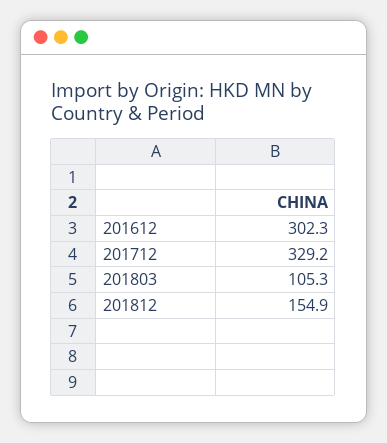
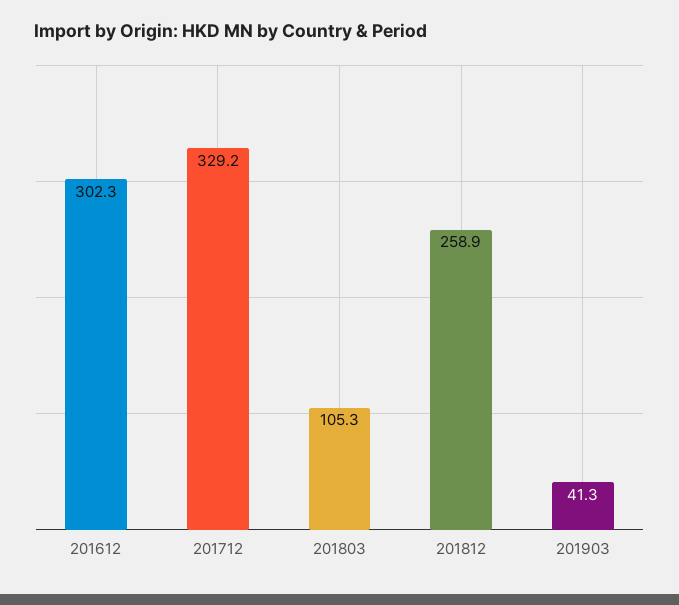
201812: 154.9 -> 258.9
201903: none -> 41.3

